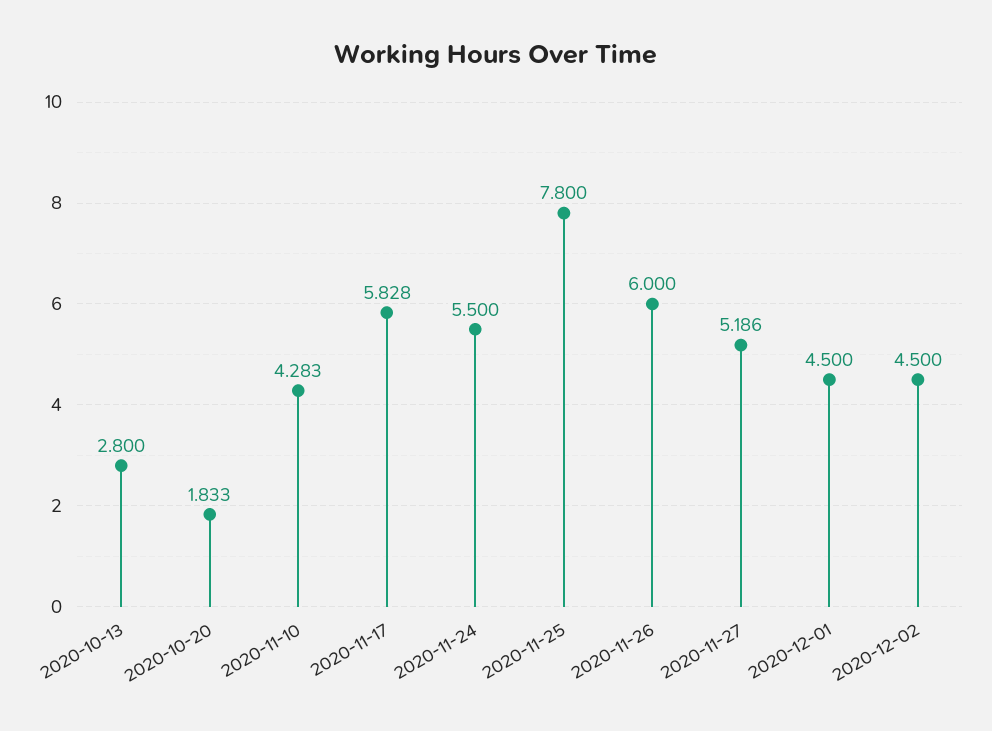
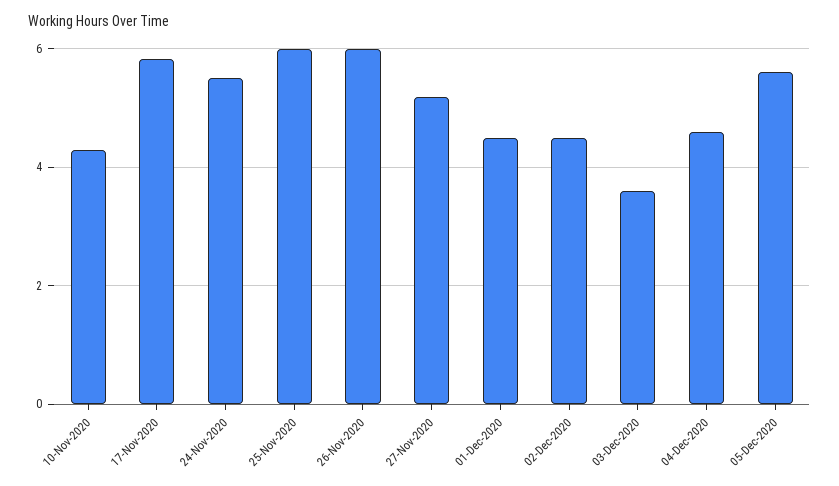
2020-10-13: 2.8 -> none
2020-10-20: 1.833 -> none
2020-11-25: 7.8 -> 6
03-Dec-2020: none -> 3.6
04-Dec-2020: none -> 4.6
05-Dec-2020: none -> 5.6

